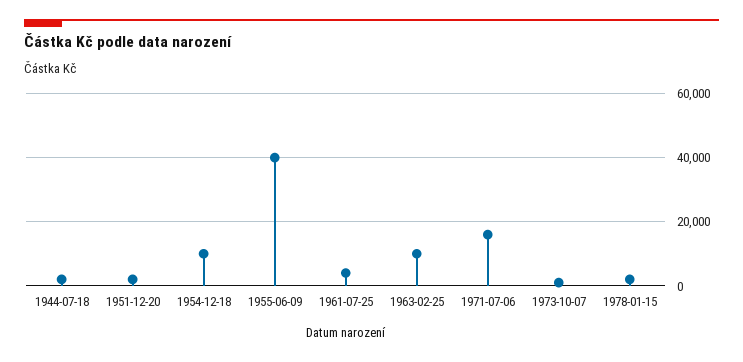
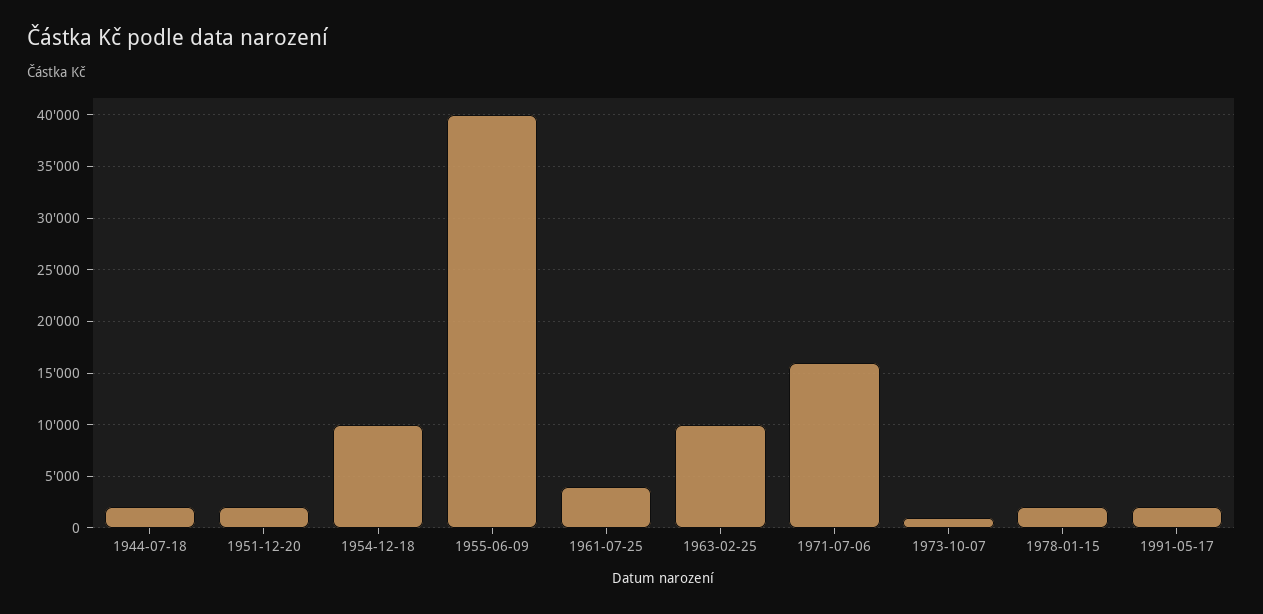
1991-05-17: none -> 2000

